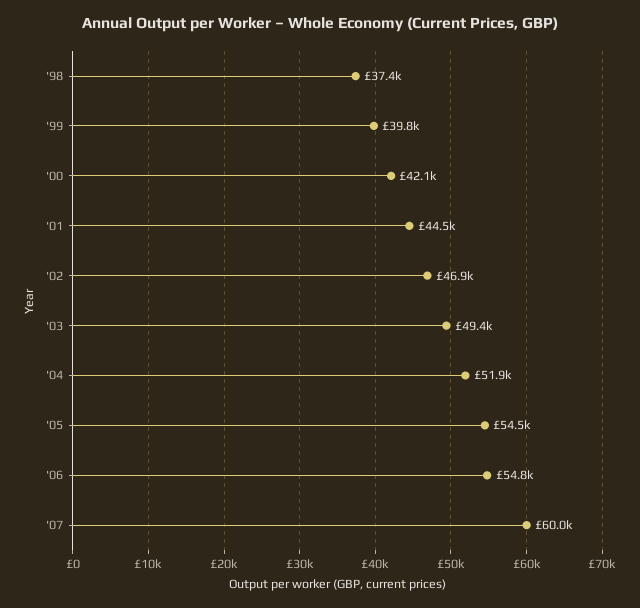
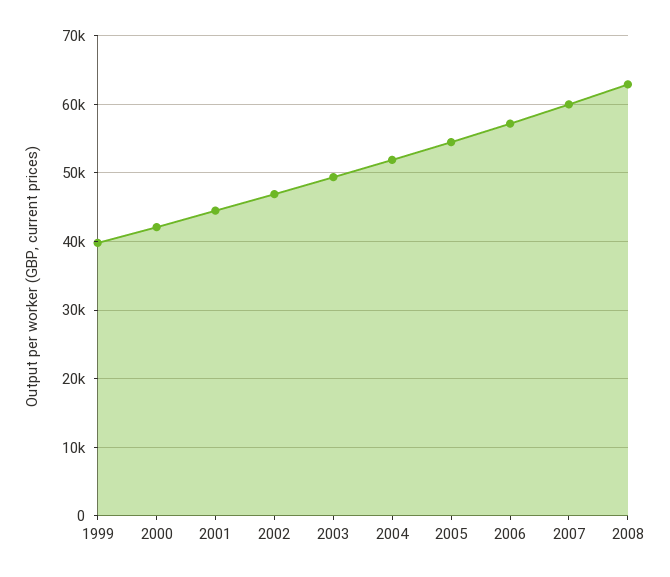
'98: 37400 -> none
'06: 54800 -> 57000
2008: none -> 63000

